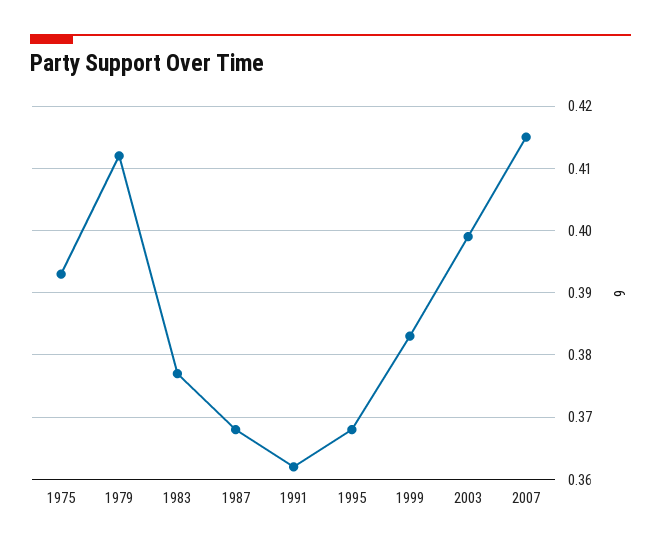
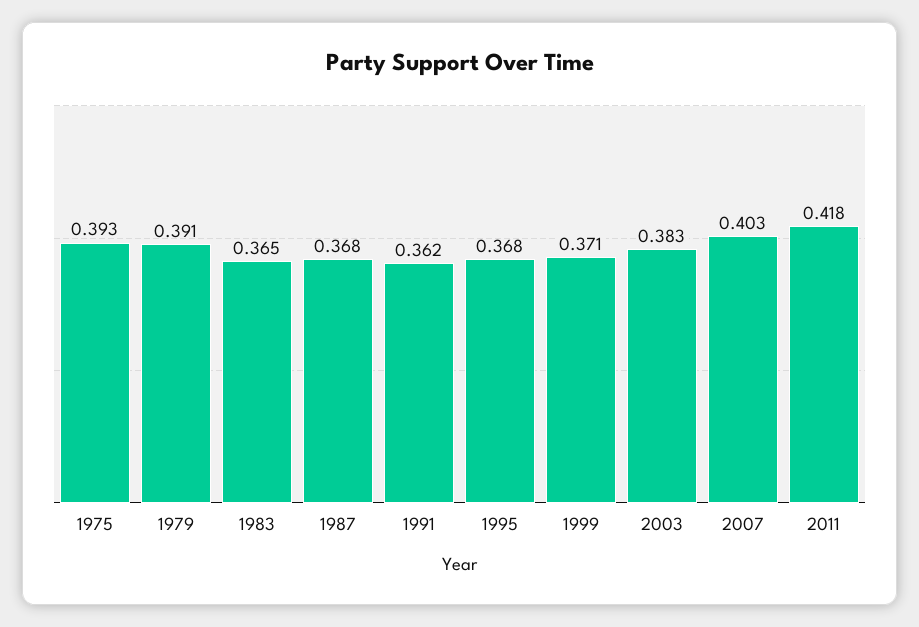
1979: 0.412 -> 0.391
1983: 0.377 -> 0.365
1999: 0.383 -> 0.371
2003: 0.399 -> 0.383
2007: 0.415 -> 0.403
2011: none -> 0.418

